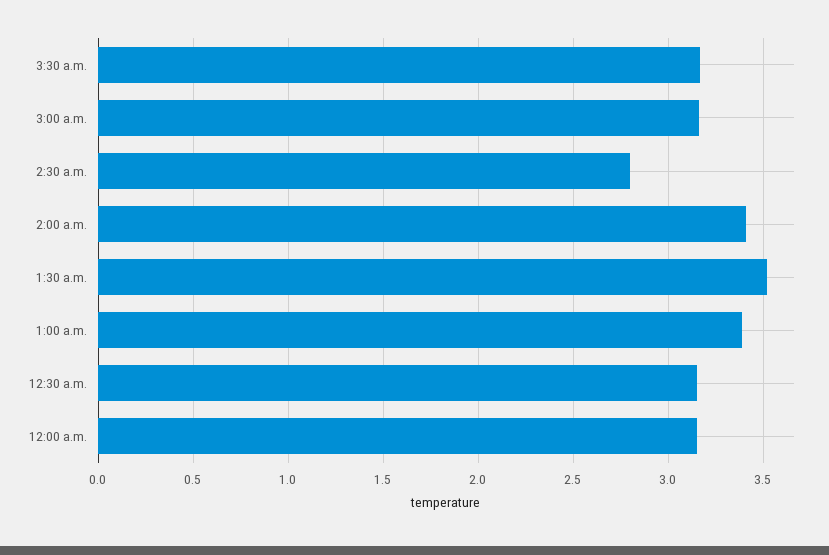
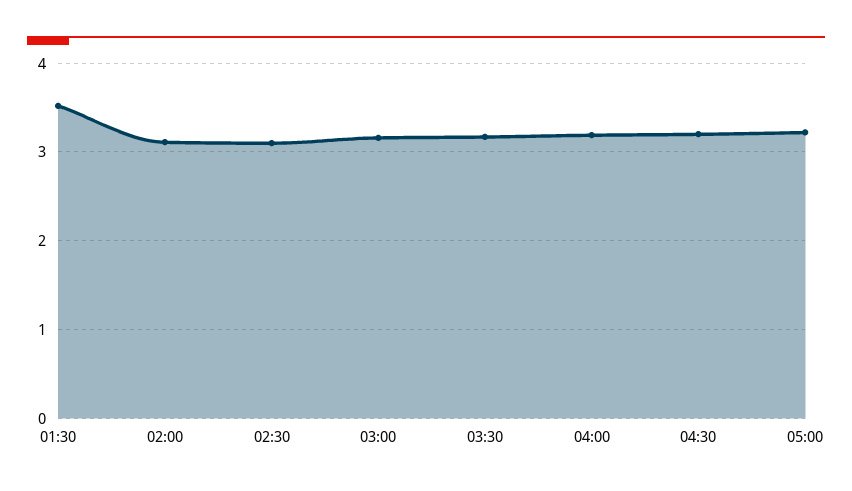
2:30 a.m.: 2.8 -> 3.1
2:00 a.m.: 3.4 -> 3.1
1:00 a.m.: 3.4 -> none
12:30 a.m.: 3.15 -> none
12:00 a.m.: 3.15 -> none
04:00: none -> 3.2
04:30: none -> 3.2
05:00: none -> 3.2

